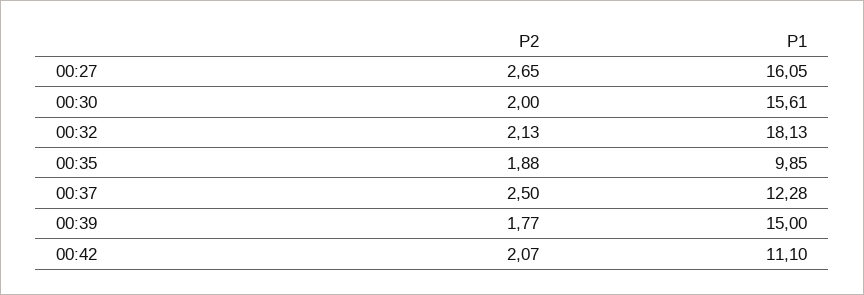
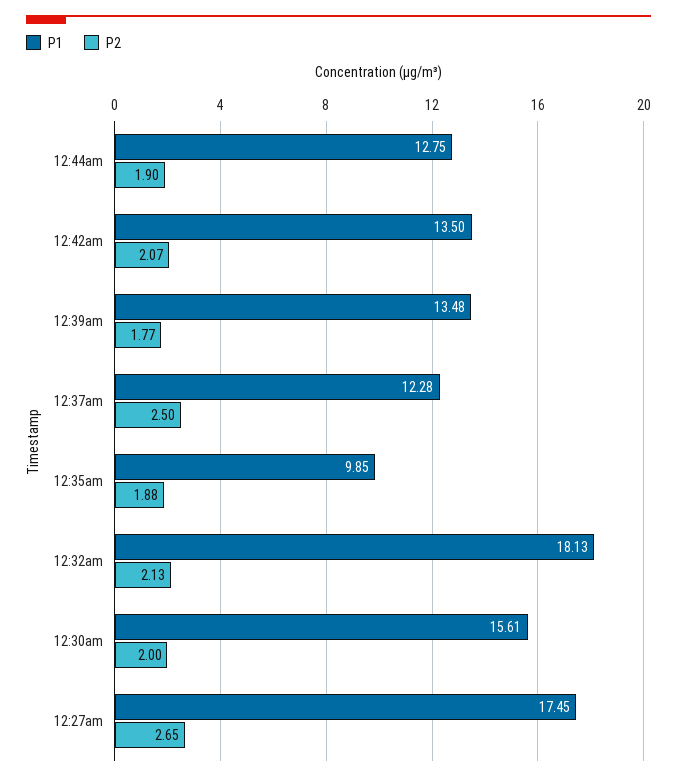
P1, 00:27: 16.05 -> 17.45
P1, 00:39: 15 -> 13.48
P1, 00:42: 11.1 -> 13.5
P1, 12:44am: none -> 12.75
P2, 12:44am: none -> 1.9

